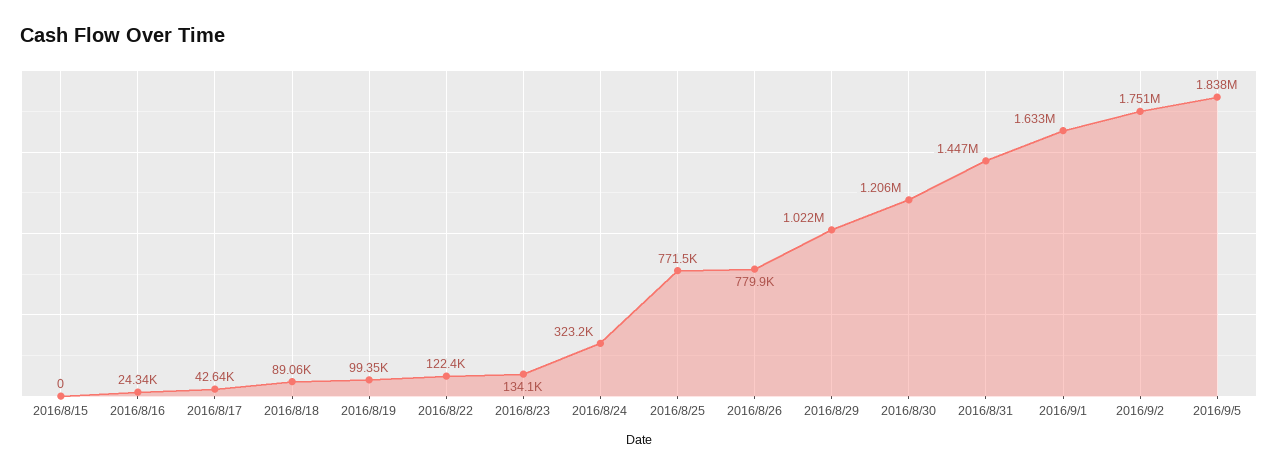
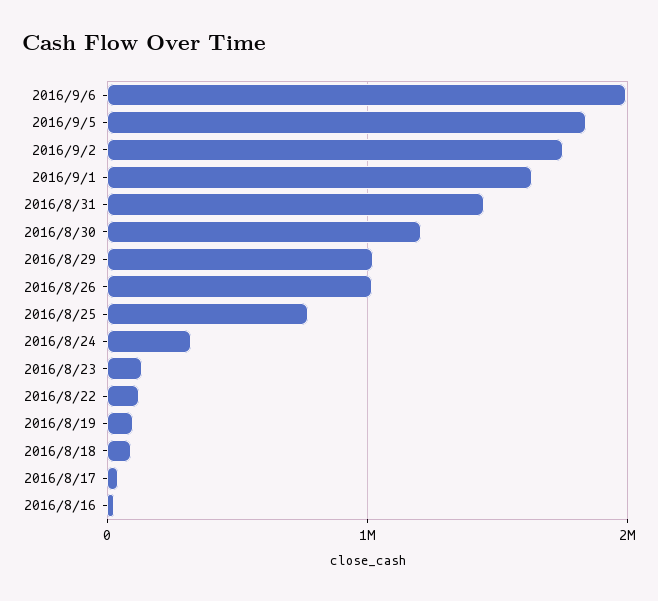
2016/8/15: 0 -> none
2016/8/26: 779900 -> 1000000
2016/9/6: none -> 2000000

